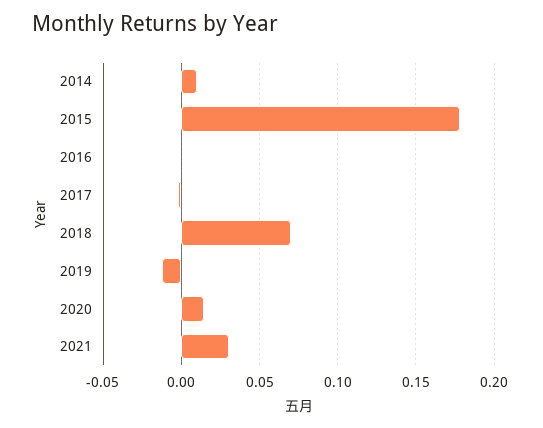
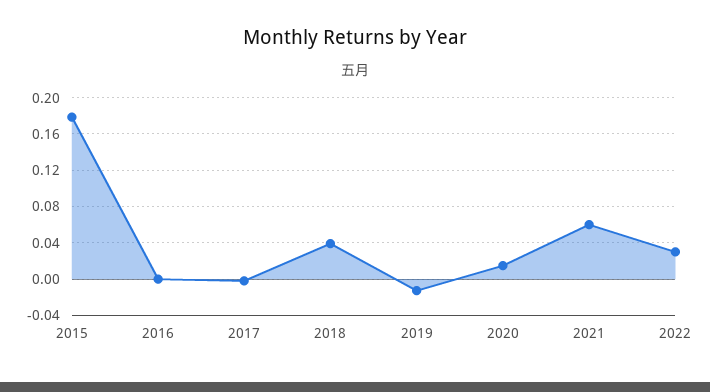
2014: 0.01 -> none
2018: 0.07 -> 0.04
2021: 0.03 -> 0.06
2022: none -> 0.03

